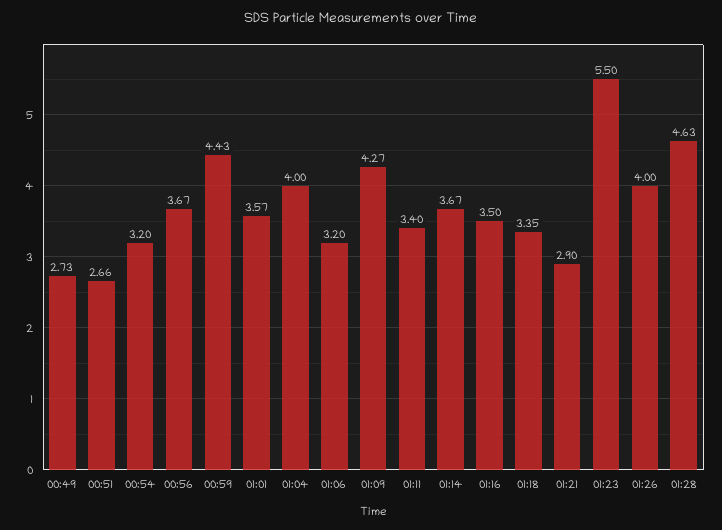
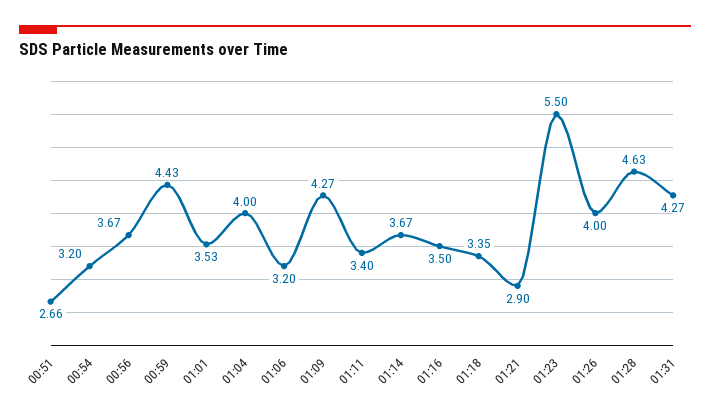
00:49: 2.73 -> none
01:01: 3.57 -> 3.53
01:31: none -> 4.27

